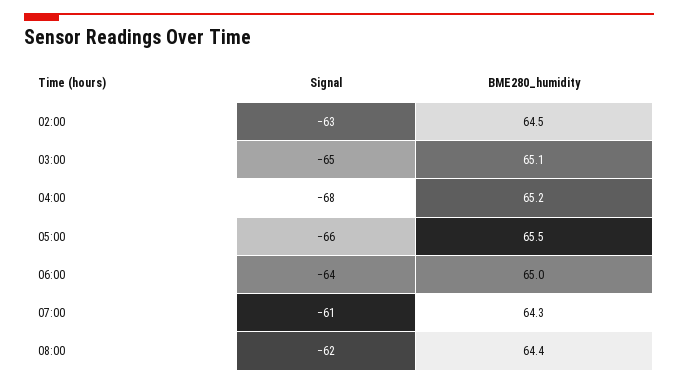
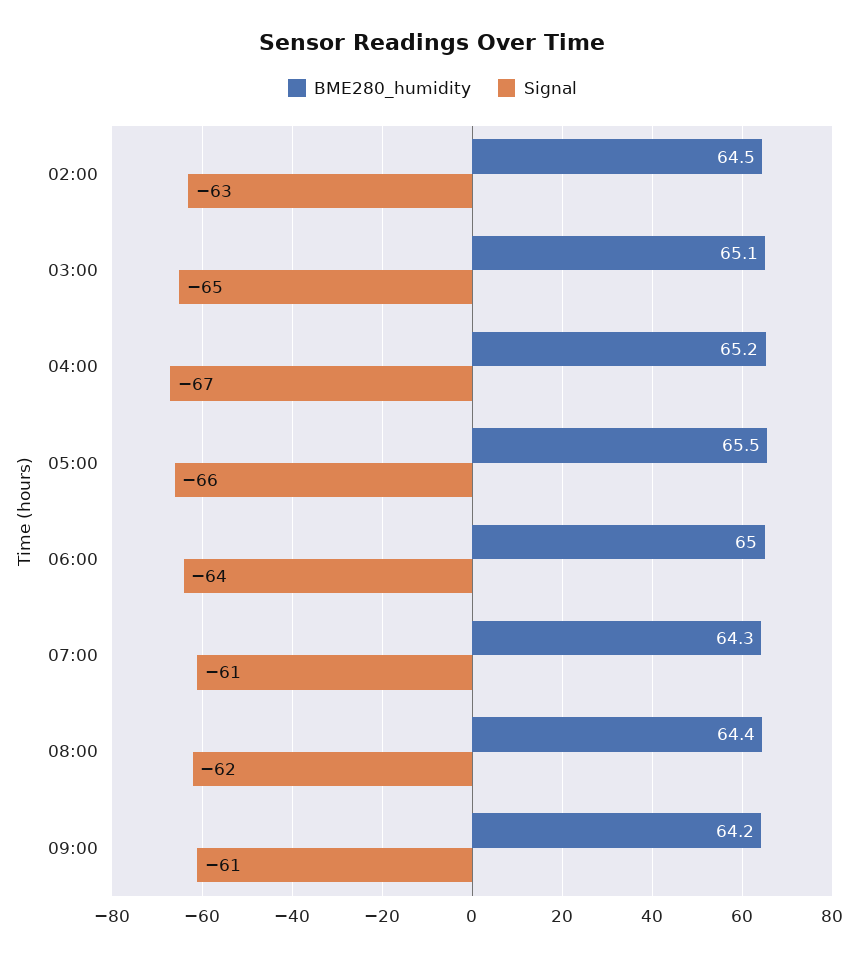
Signal, 04:00: -68 -> -67
BME280_humidity, 09:00: none -> 64.2
Signal, 09:00: none -> -61

